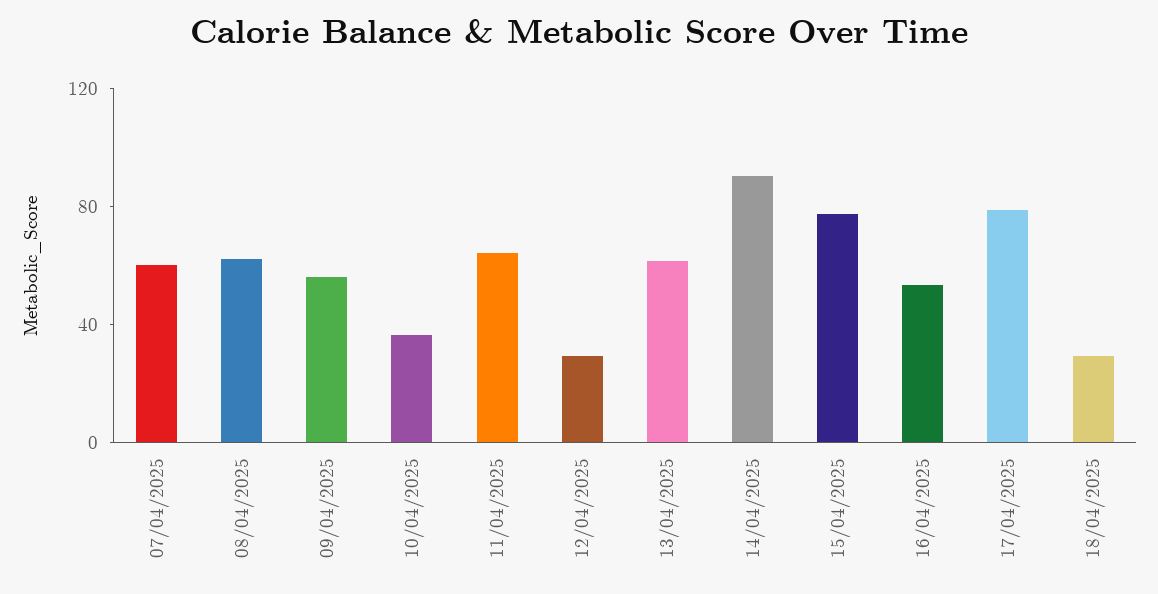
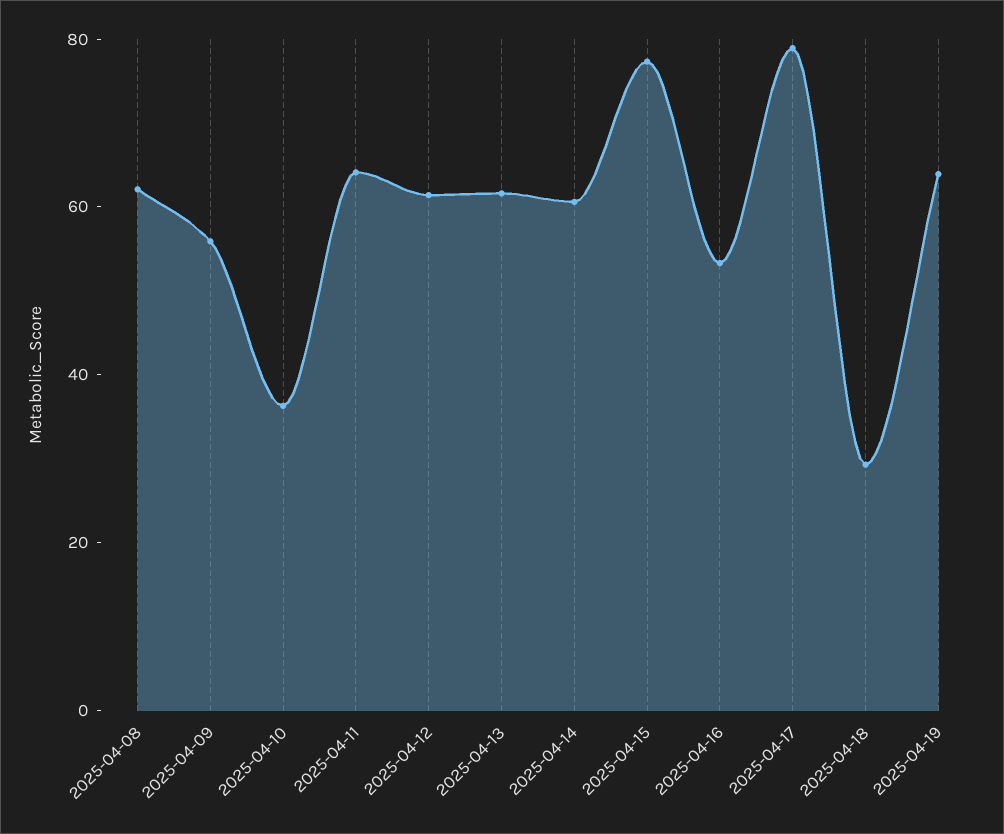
07/04/2025: 60 -> none
12/04/2025: 30 -> 60
14/04/2025: 90 -> 60
2025-04-19: none -> 65

